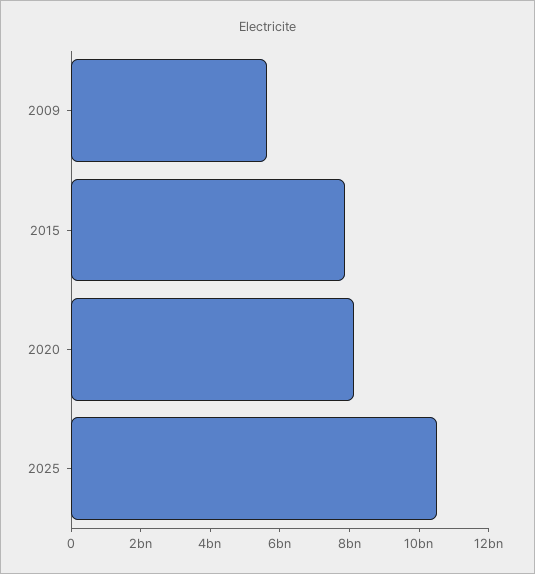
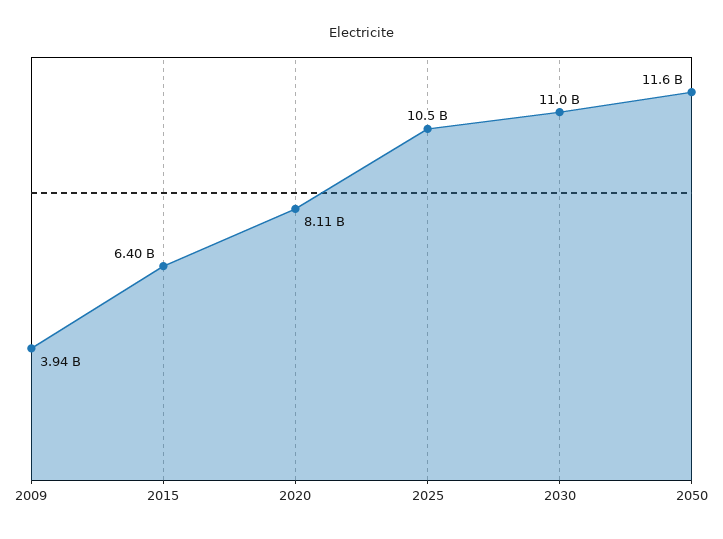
2009: 5500000000 -> 3940000000
2015: 8000000000 -> 6400000000
2030: none -> 11000000000
2050: none -> 11600000000

